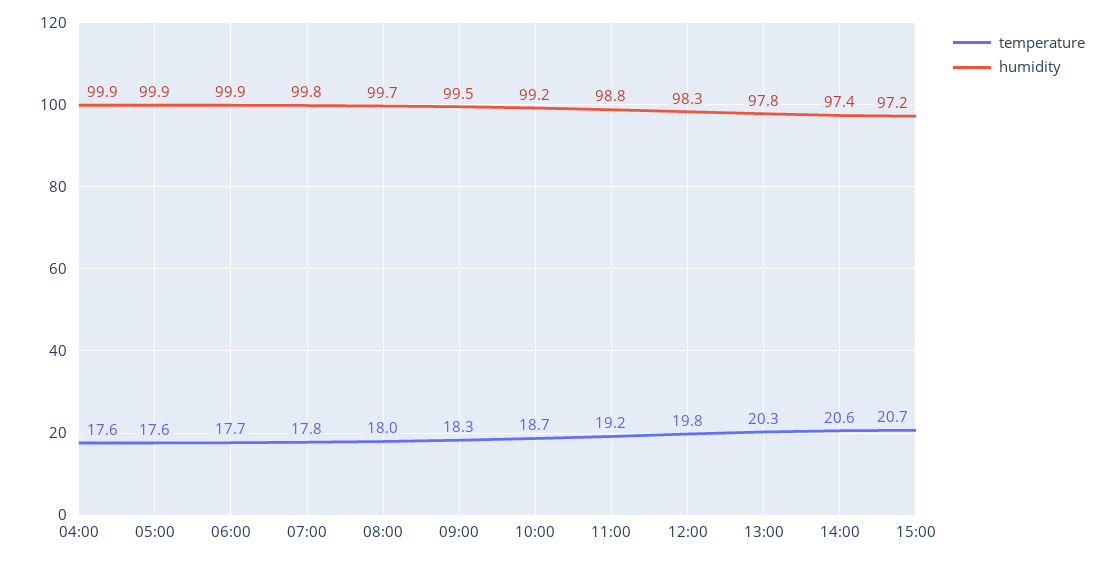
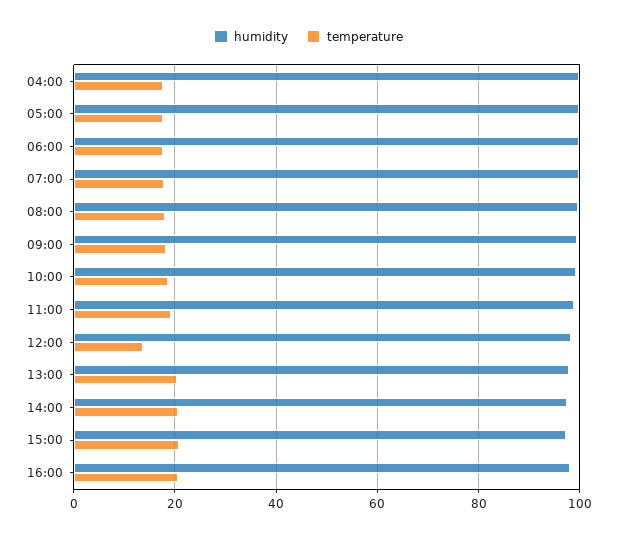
temperature, 12:00: 19.8 -> 14
humidity, 16:00: none -> 98
temperature, 16:00: none -> 20

